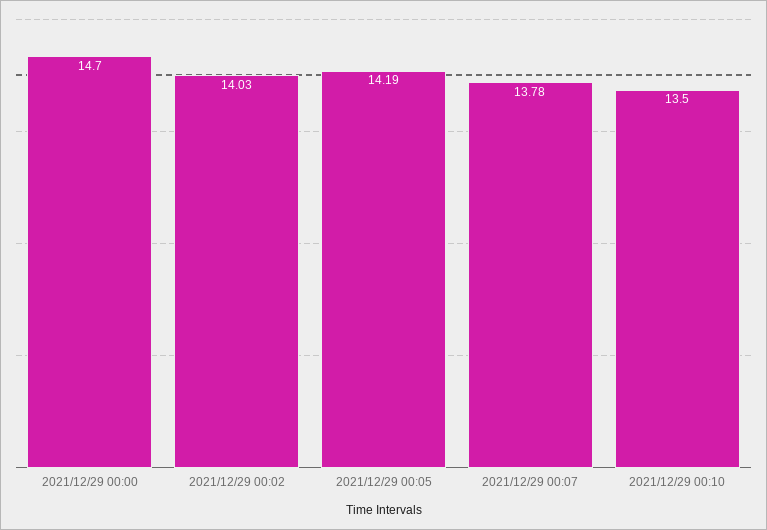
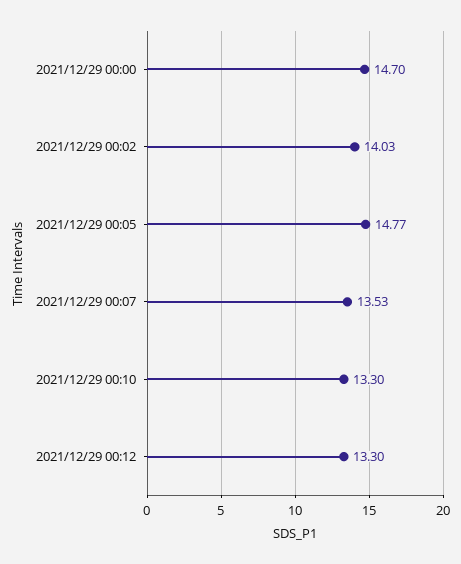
2021/12/29 00:05: 14.19 -> 14.77
2021/12/29 00:07: 13.78 -> 13.53
2021/12/29 00:10: 13.5 -> 13.3
2021/12/29 00:12: none -> 13.3

